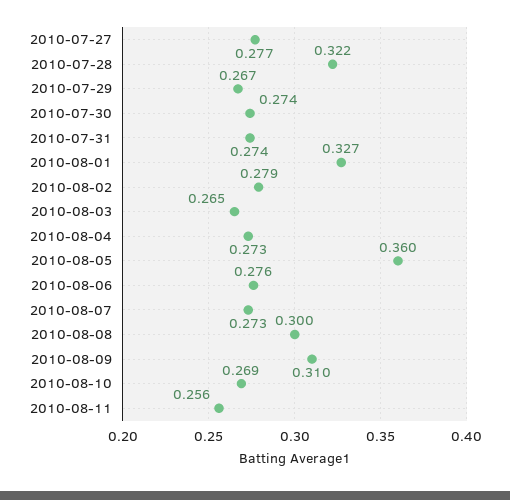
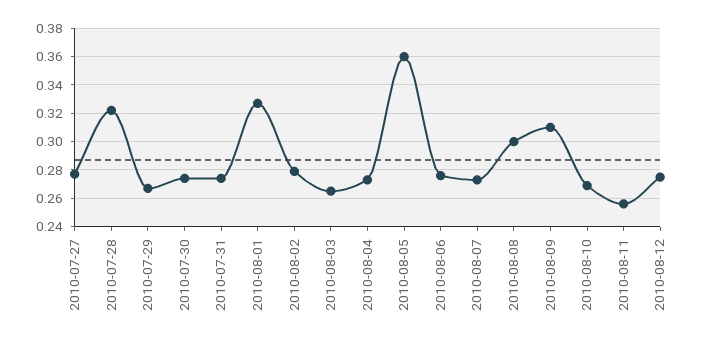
2010-08-12: none -> 0.275

